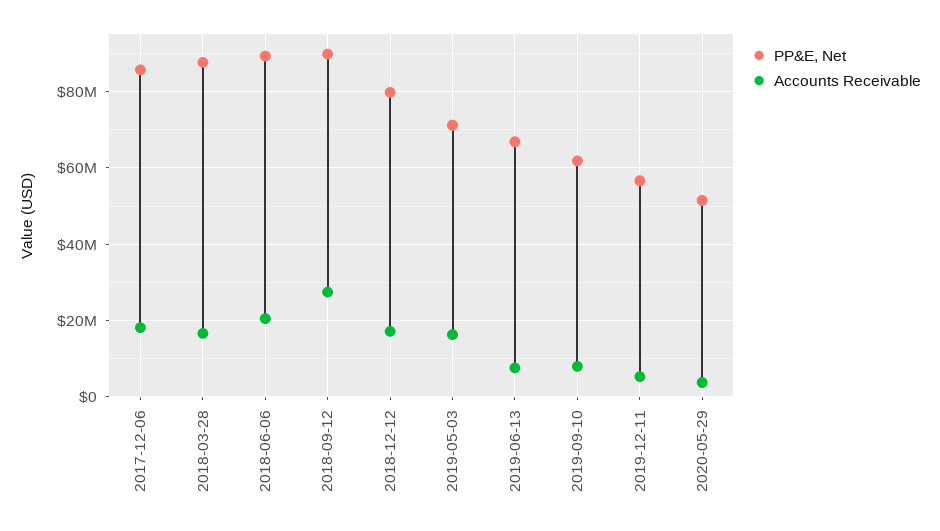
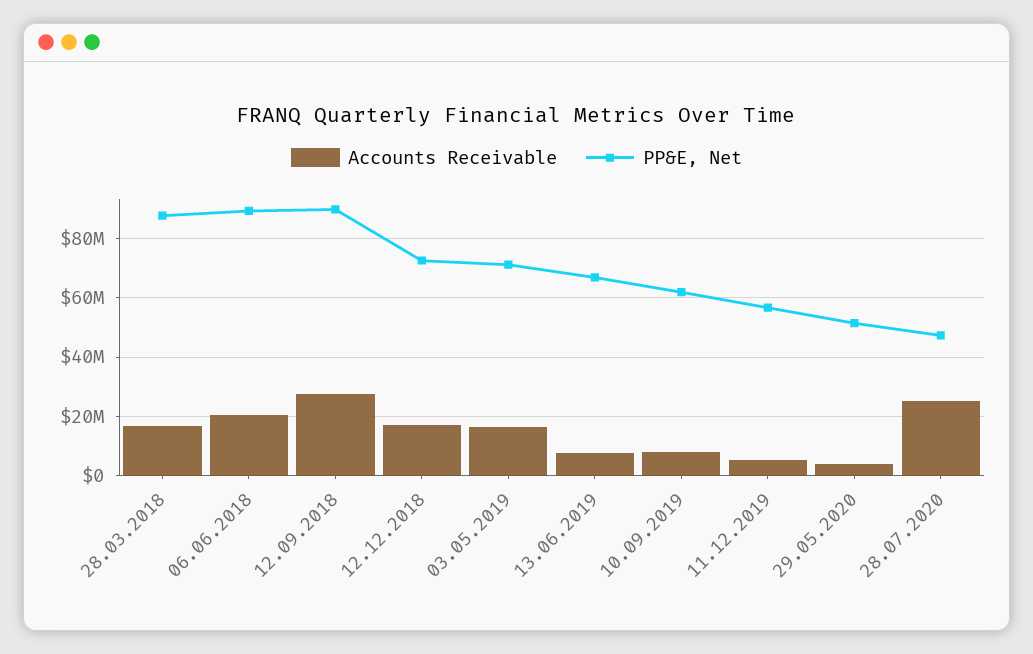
PP&E, Net, 2017-12-06: 86000000 -> none
Accounts Receivable, 2017-12-06: 18000000 -> none
PP&E, Net, 2018-12-12: 80000000 -> 72500000
Accounts Receivable, 28.07.2020: none -> 25000000
PP&E, Net, 28.07.2020: none -> 47500000

